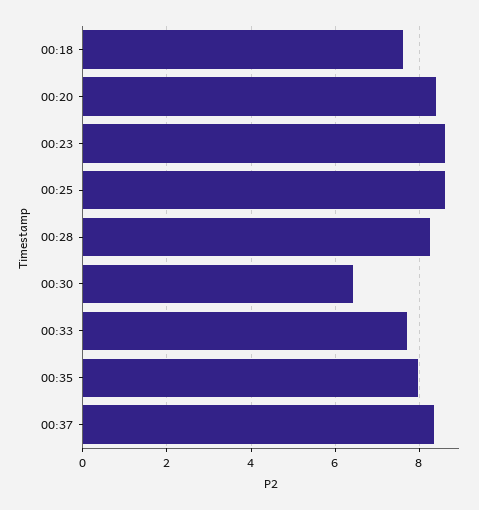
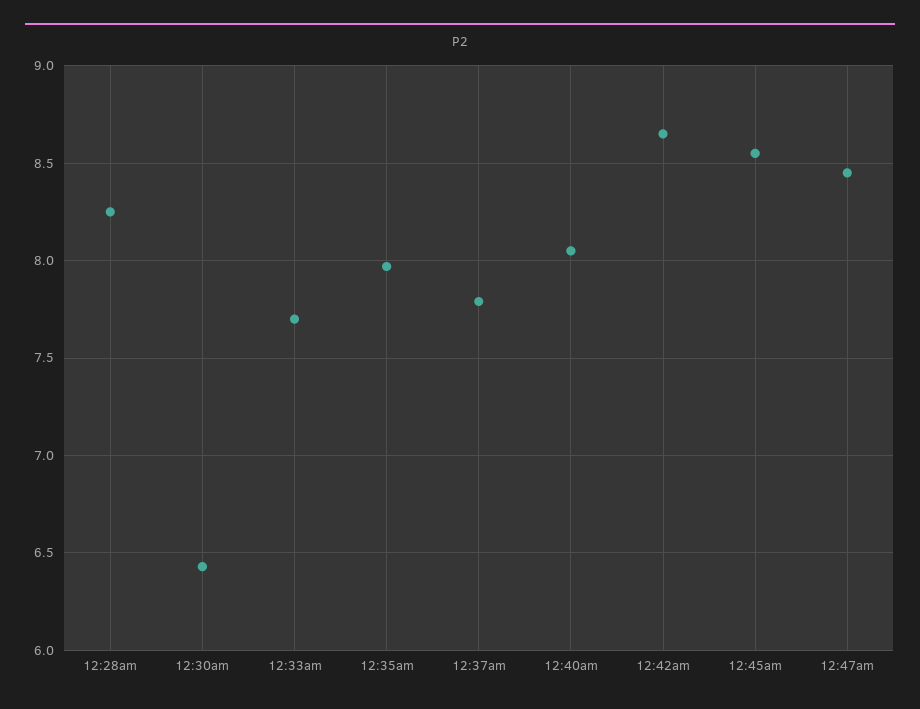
00:18: 7.6 -> none
00:20: 8.4 -> none
00:23: 8.6 -> none
00:25: 8.6 -> none
00:37: 8.4 -> 7.8
12:40am: none -> 8.05
12:42am: none -> 8.65
12:45am: none -> 8.55
12:47am: none -> 8.45

